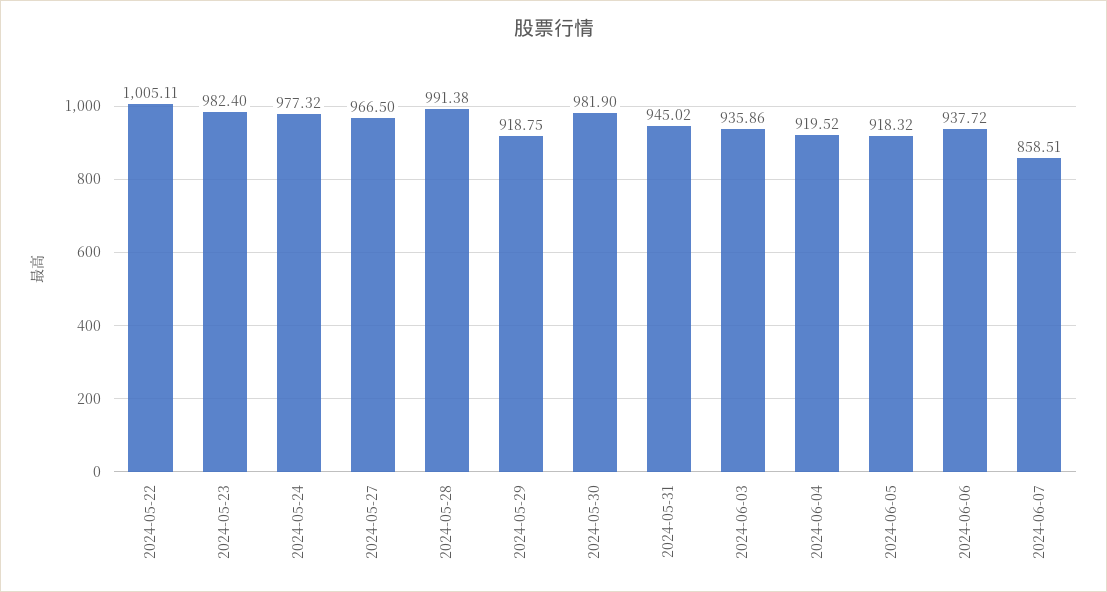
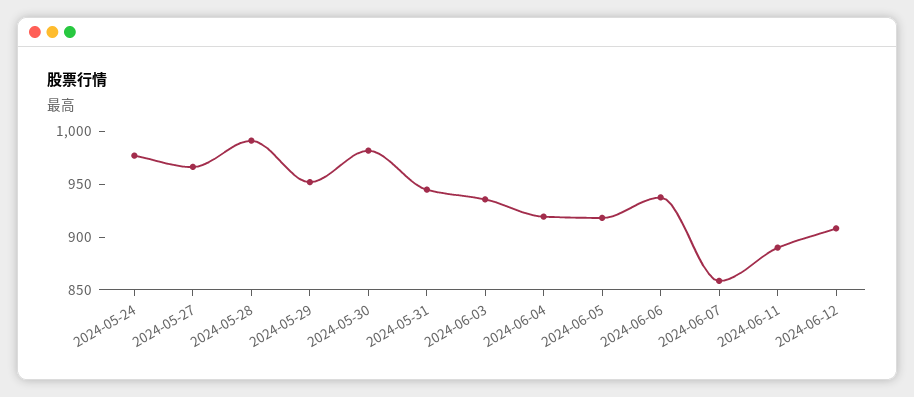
2024-05-22: 1005.11 -> none
2024-05-23: 982.4 -> none
2024-05-29: 918.75 -> 950
2024-06-11: none -> 890
2024-06-12: none -> 910

